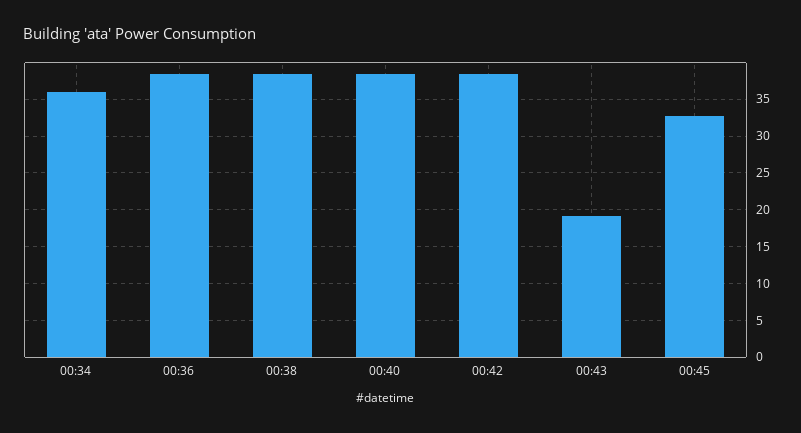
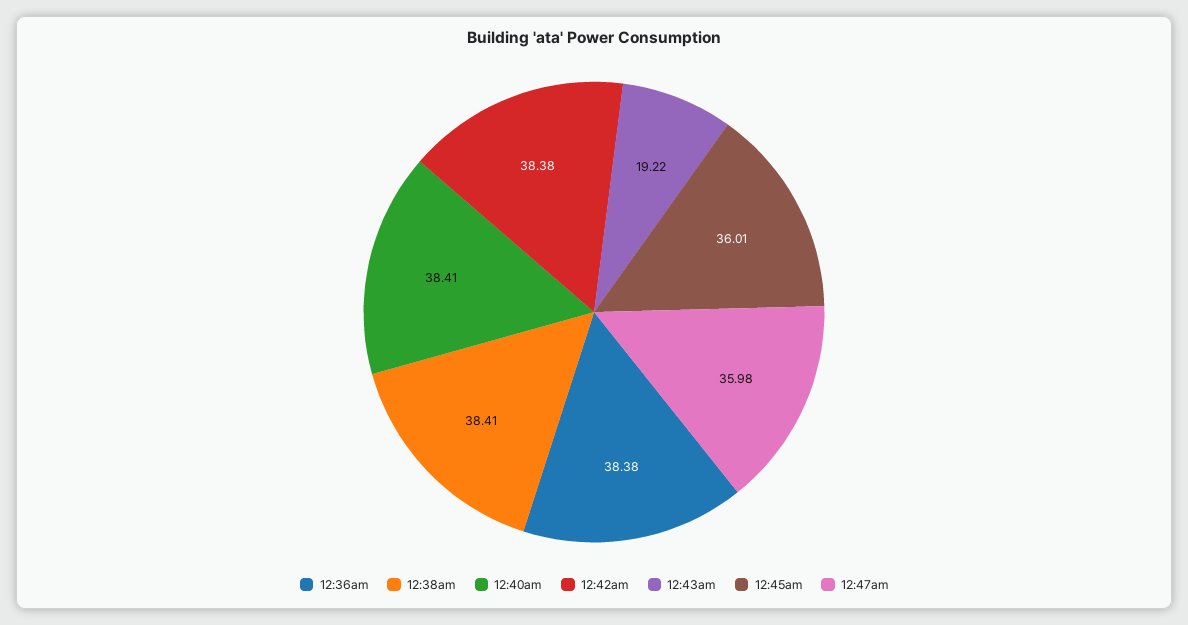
00:34: 36 -> none
00:45: 33 -> 36.01
12:47am: none -> 35.98

